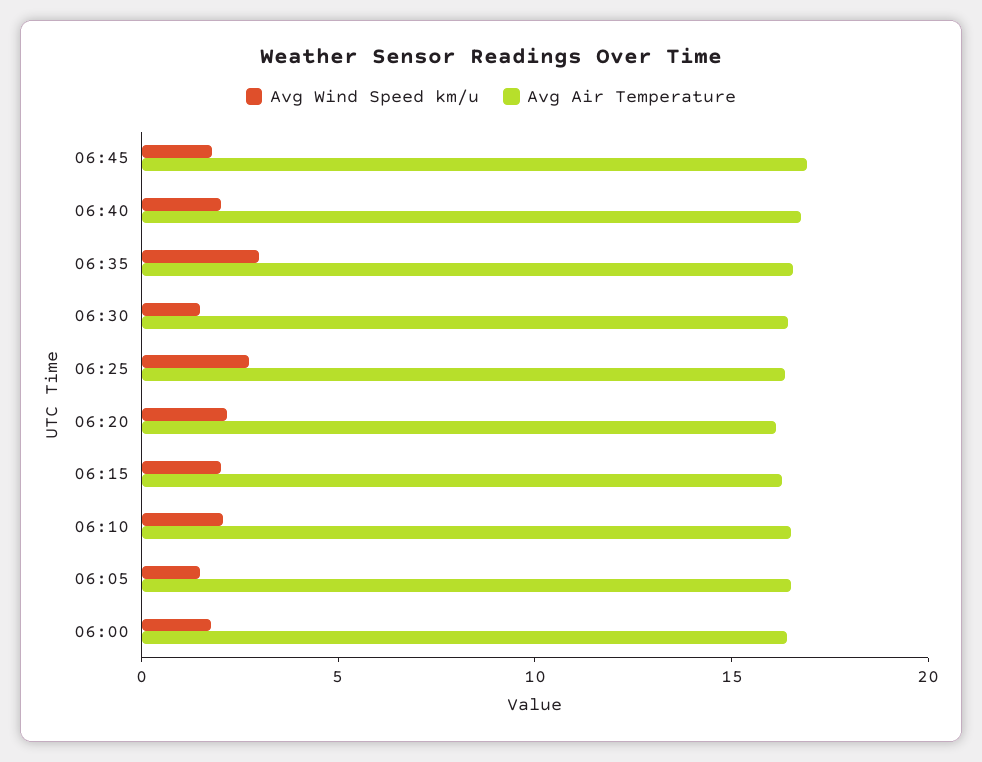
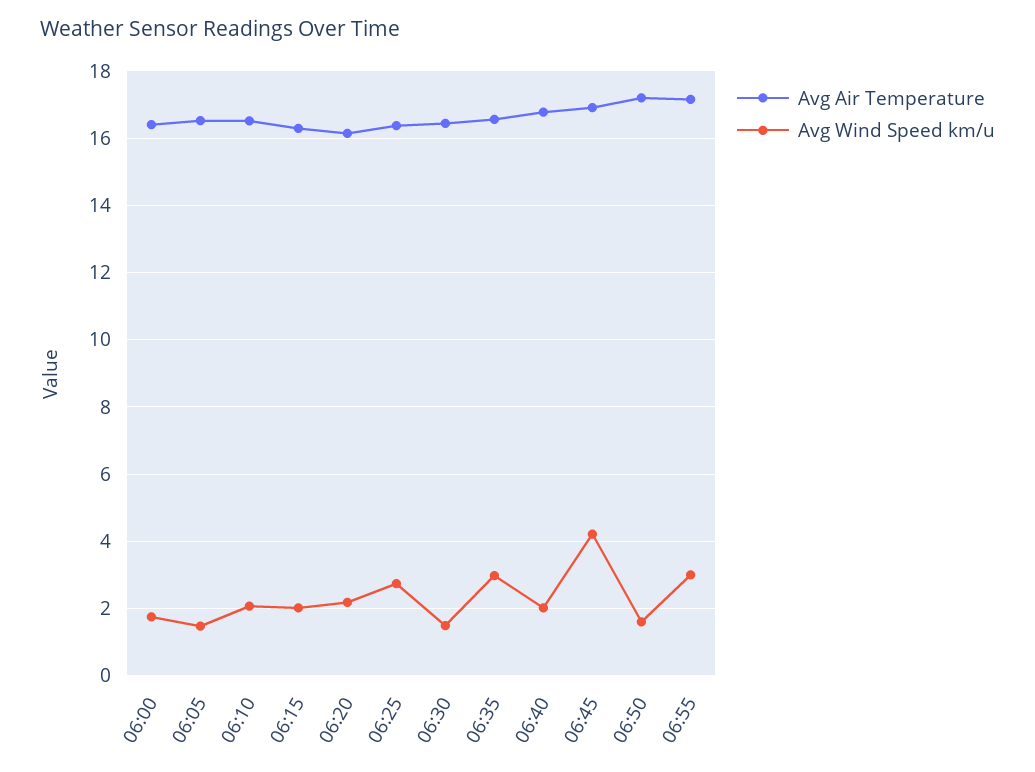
Avg Wind Speed km/u, 06:45: 2 -> 4.2
Avg Air Temperature, 06:50: none -> 17.2
Avg Wind Speed km/u, 06:50: none -> 1.6
Avg Air Temperature, 06:55: none -> 17.2
Avg Wind Speed km/u, 06:55: none -> 3

